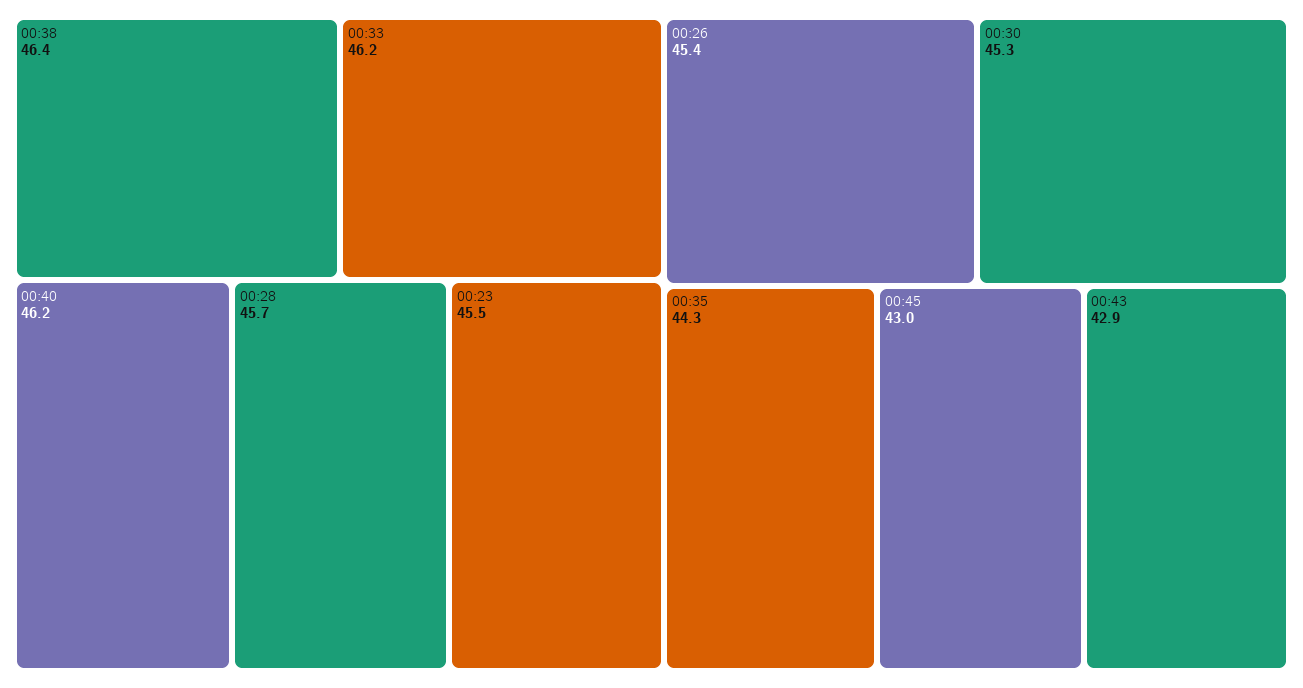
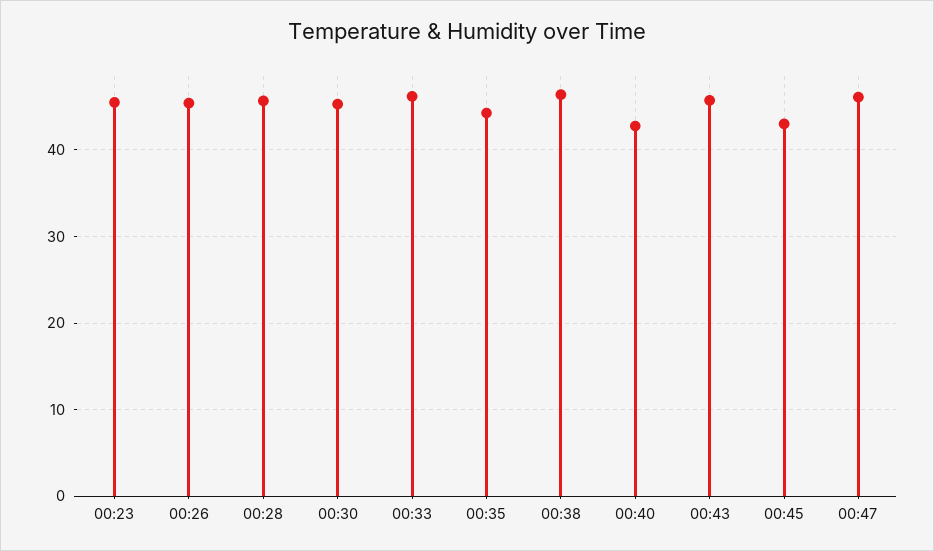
00:40: 46.2 -> 43
00:43: 42.9 -> 46
00:47: none -> 46

